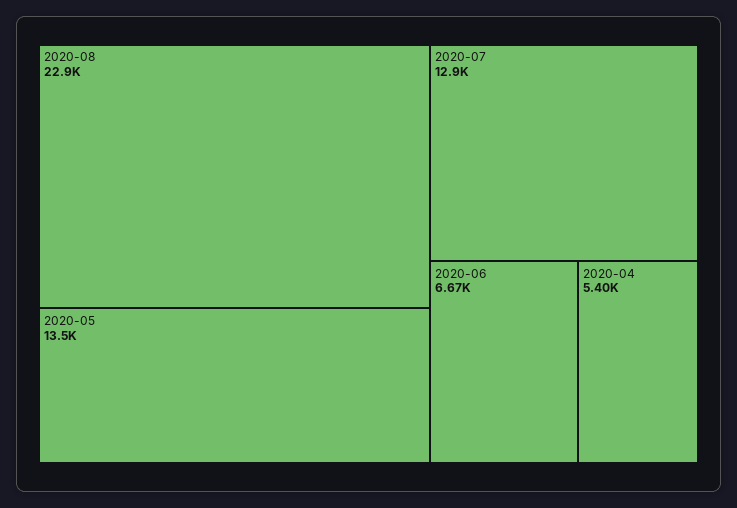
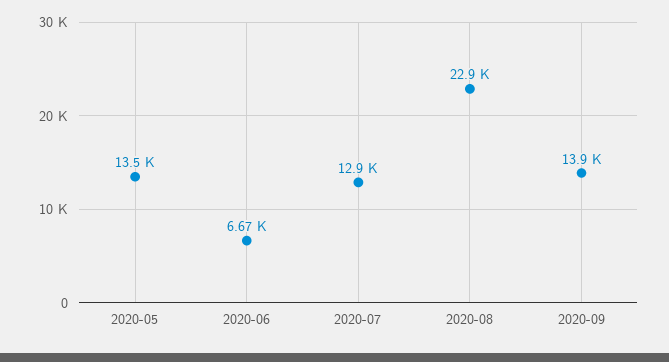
2020-04: 5400 -> none
2020-09: none -> 13900

